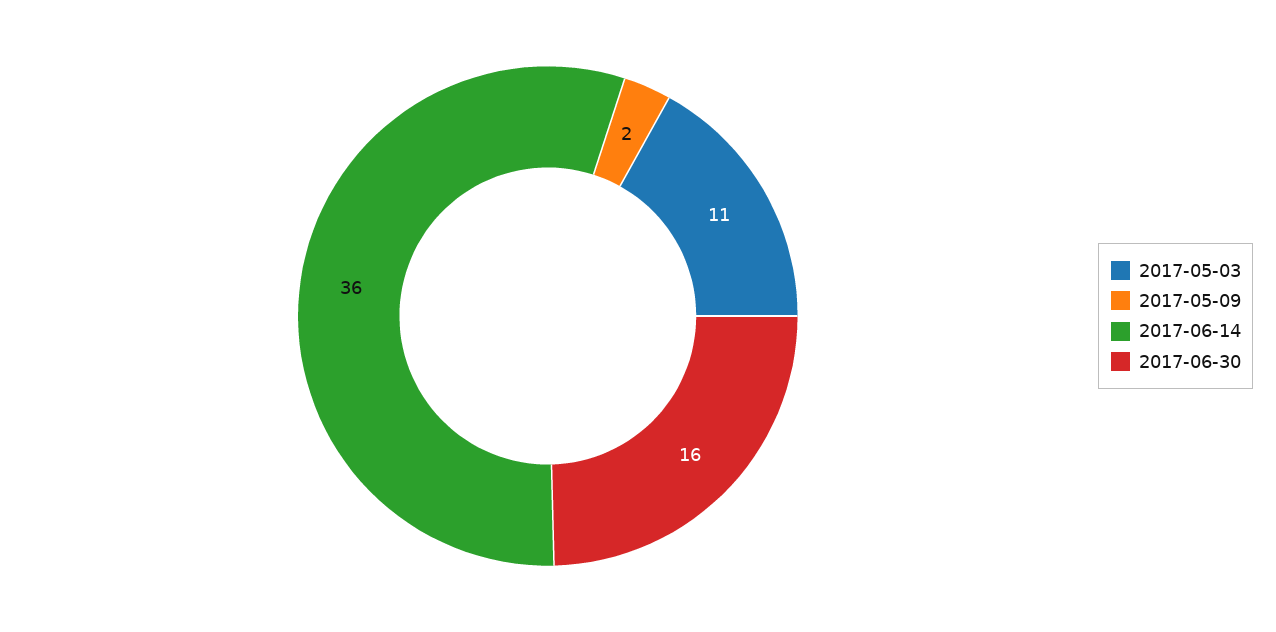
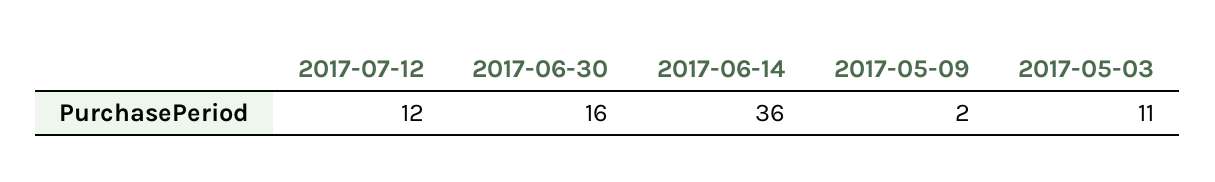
2017-07-12: none -> 12

